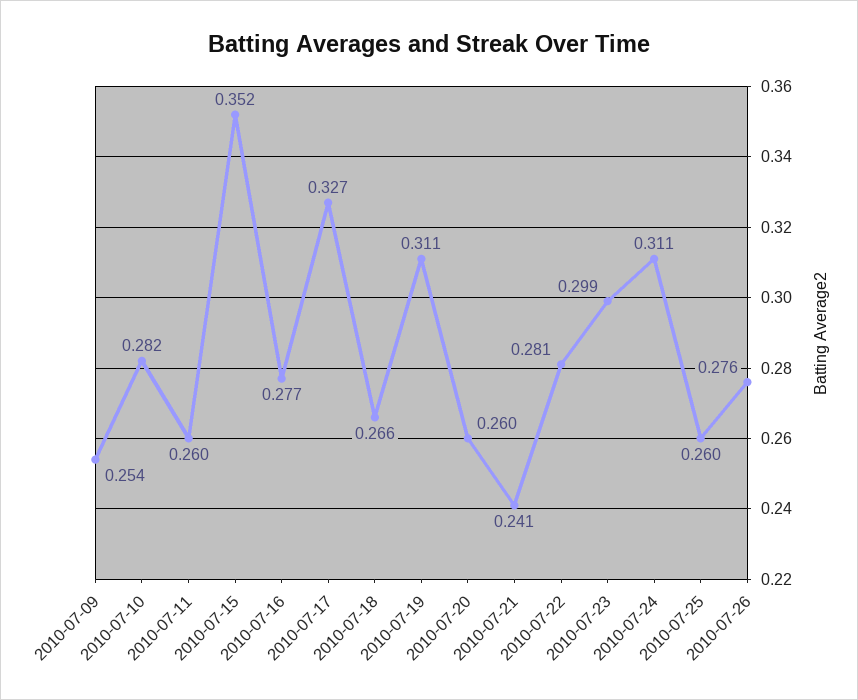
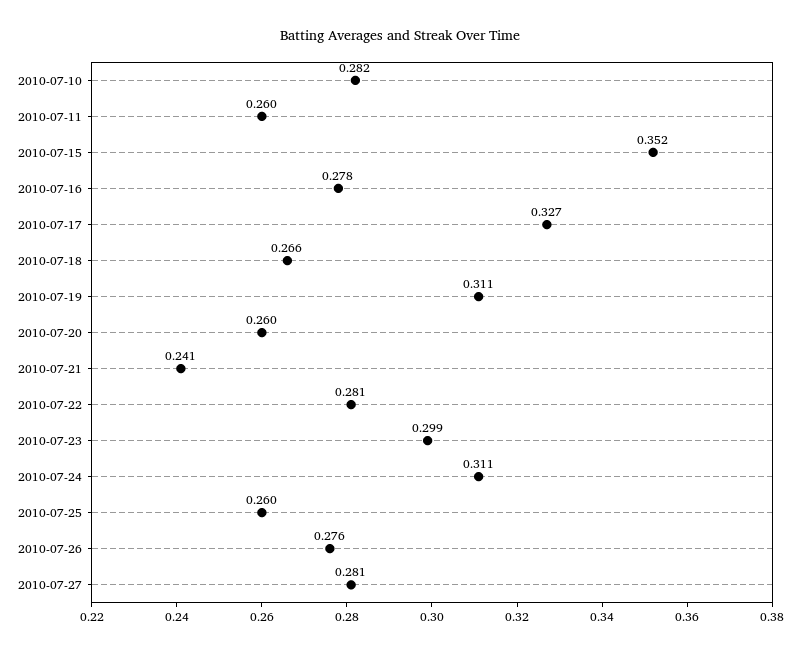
2010-07-09: 0.254 -> none
2010-07-16: 0.277 -> 0.278
2010-07-27: none -> 0.281

